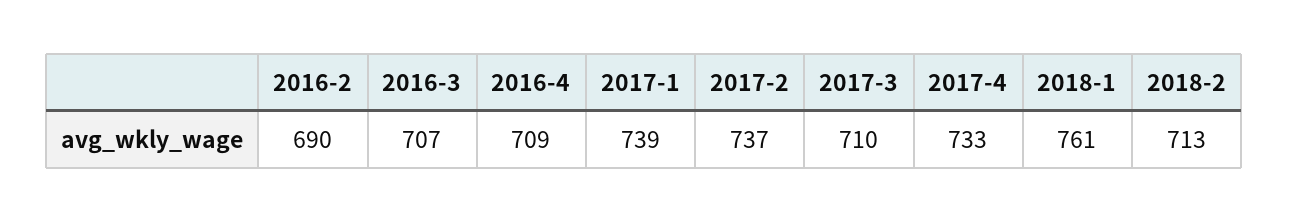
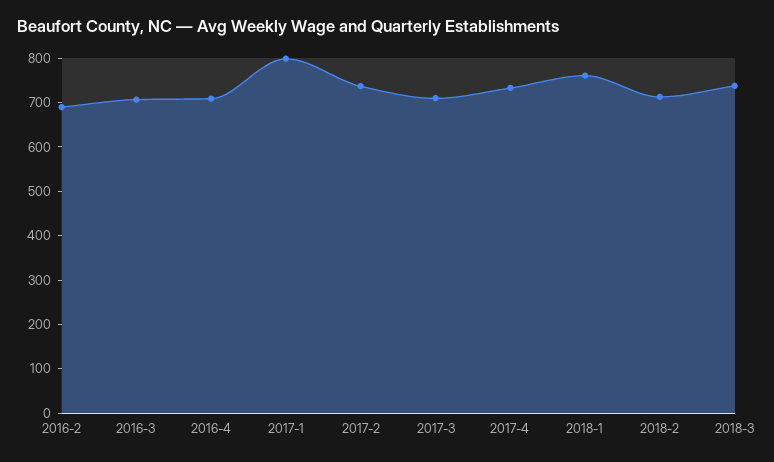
2017-1: 739 -> 800
2018-3: none -> 740

